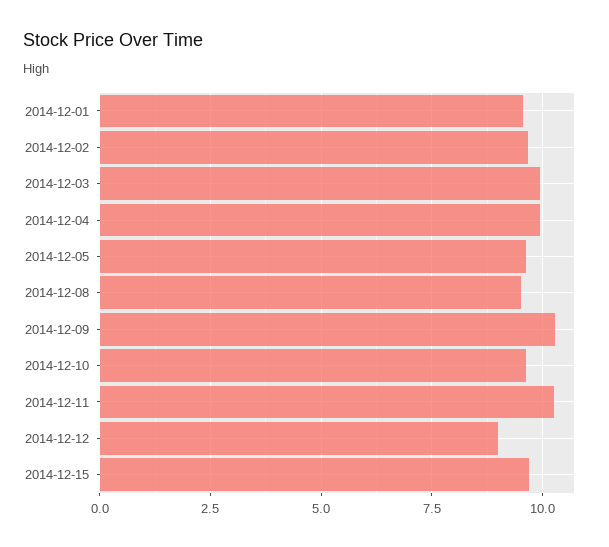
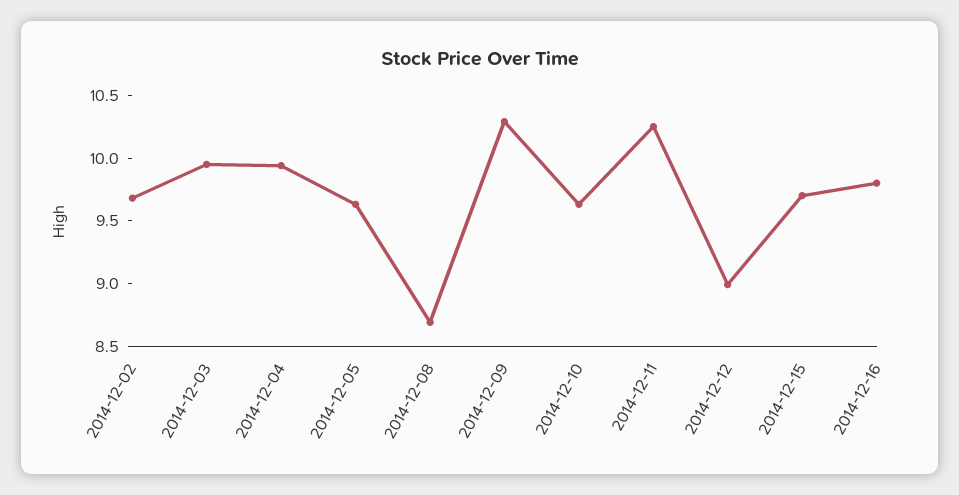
2014-12-01: 9.5 -> none
2014-12-08: 9.5 -> 8.7
2014-12-16: none -> 9.8

